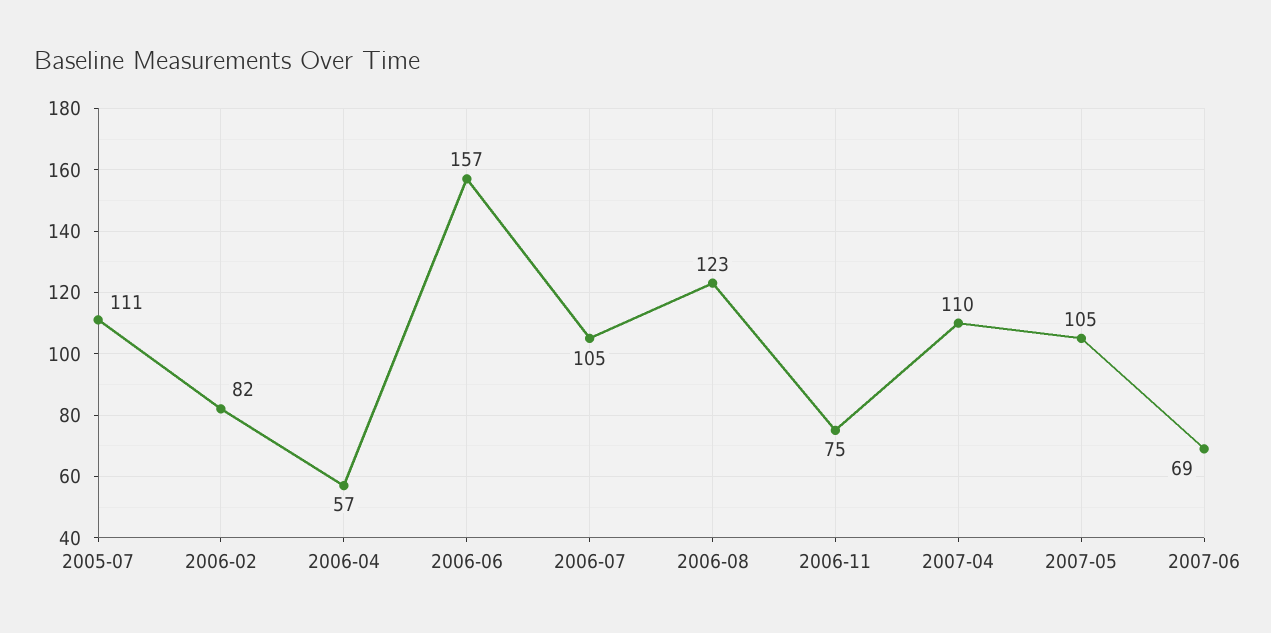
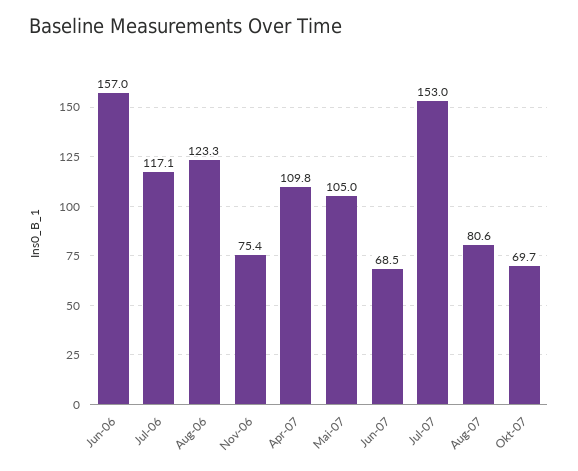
2005-07: 111 -> none
2006-02: 82 -> none
2006-04: 57 -> none
2006-07: 105 -> 117.1
Jul-07: none -> 153
Aug-07: none -> 80.6
Okt-07: none -> 69.7

